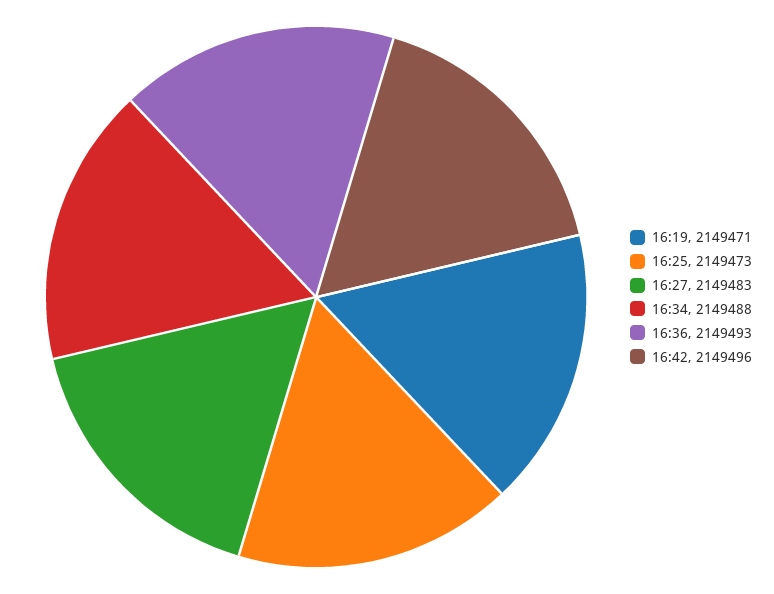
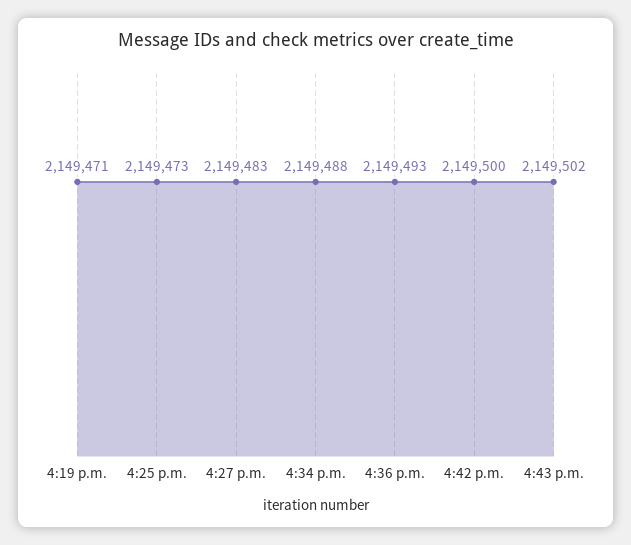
16:42: 2149496 -> 2149500
4:43 p.m.: none -> 2149502

